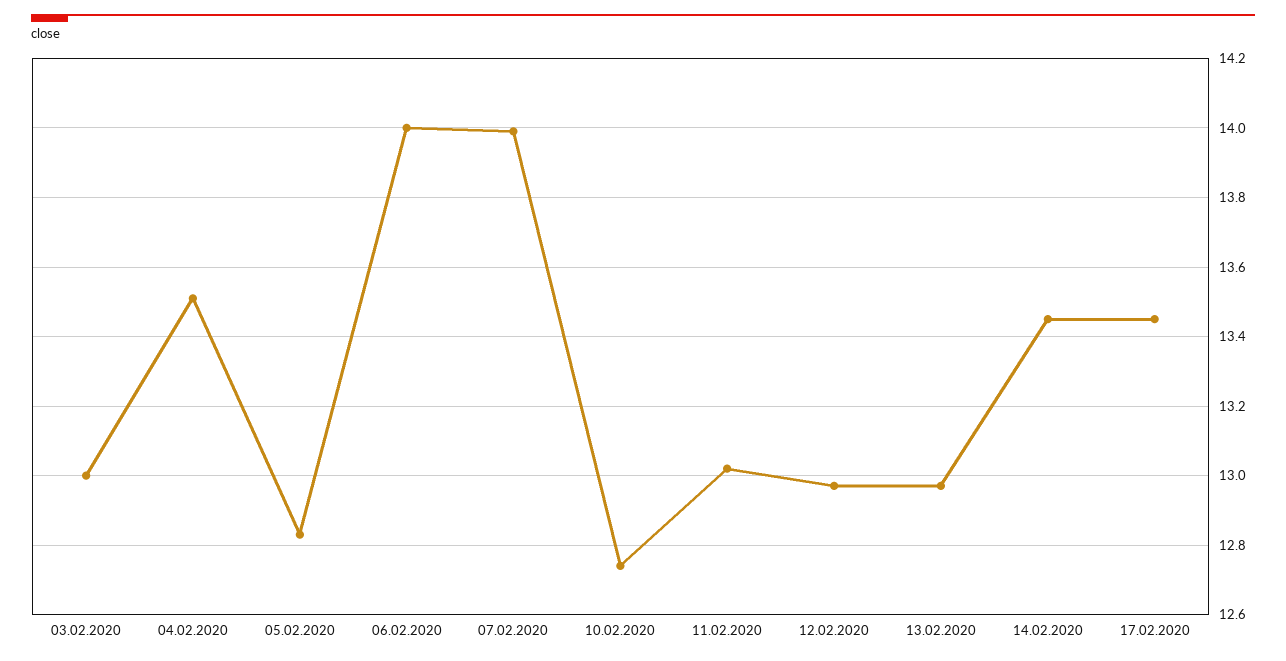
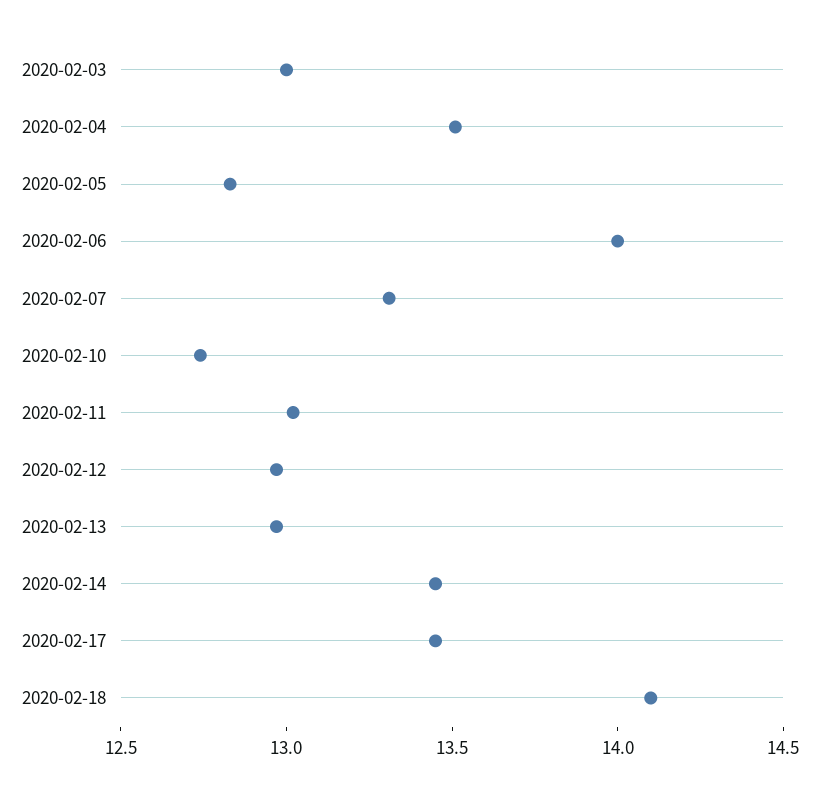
07.02.2020: 14 -> 13.3
2020-02-18: none -> 14.1

